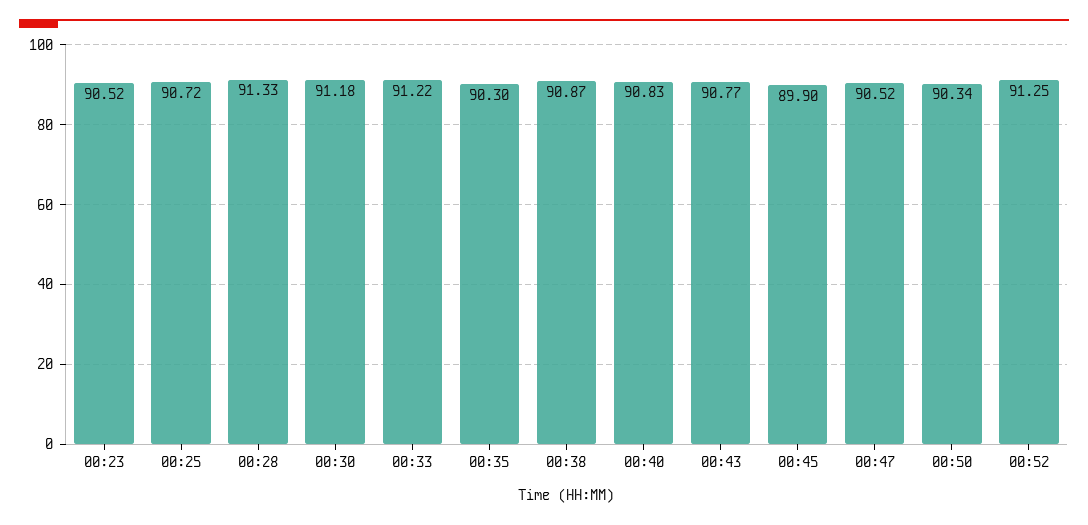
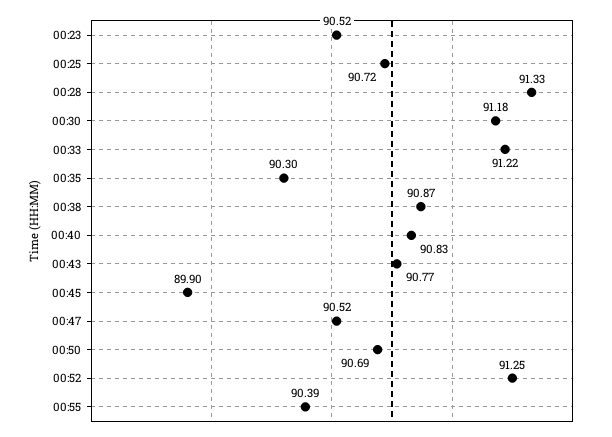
00:50: 90.34 -> 90.69
00:55: none -> 90.39

